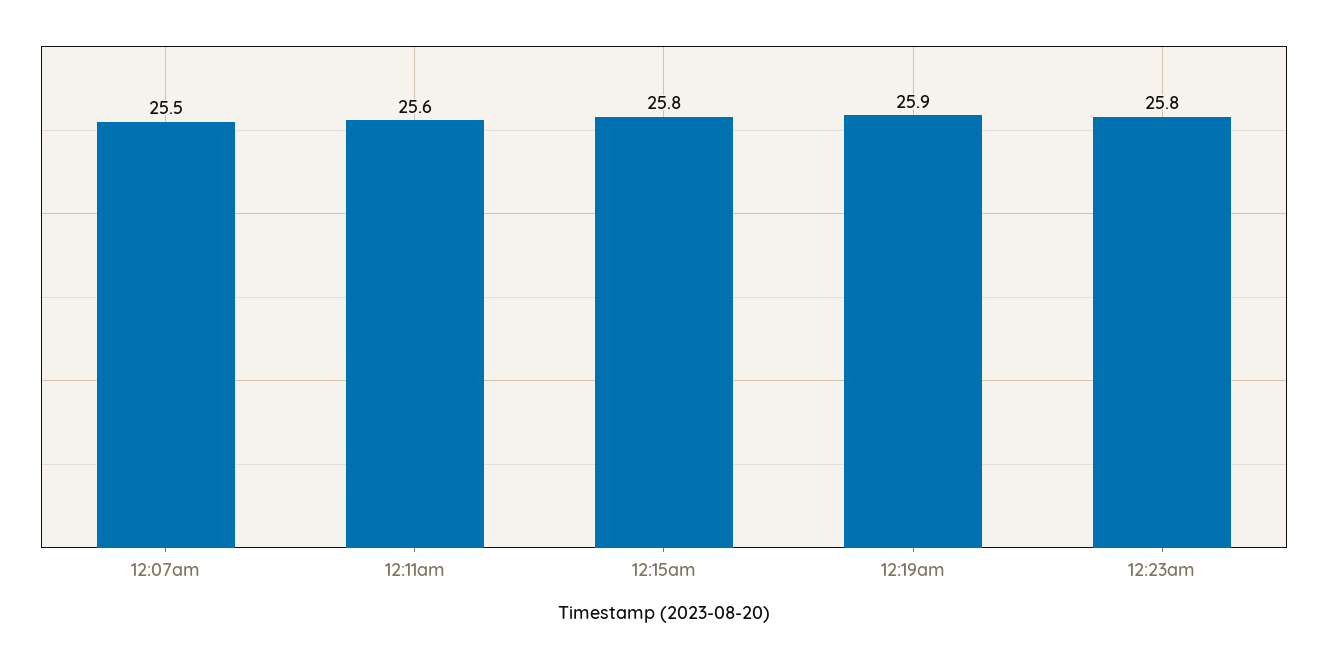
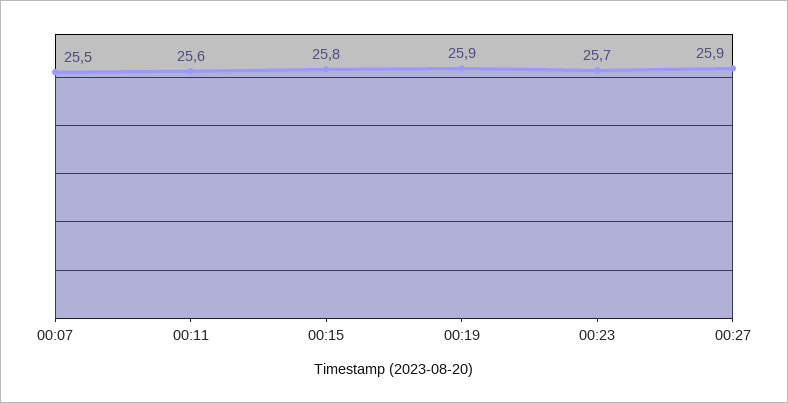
12:23am: 25.8 -> 25.7
00:27: none -> 25.9

